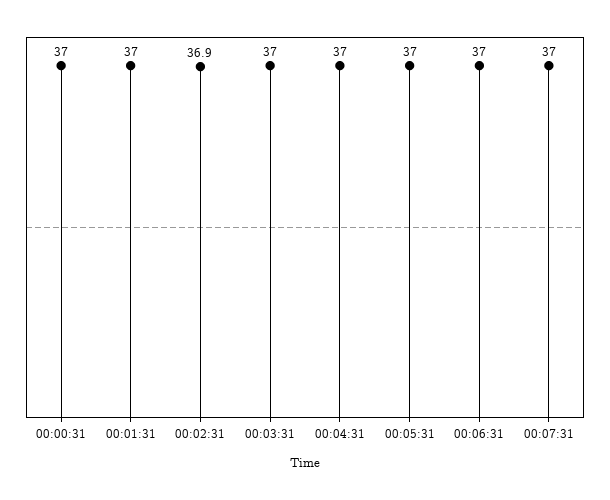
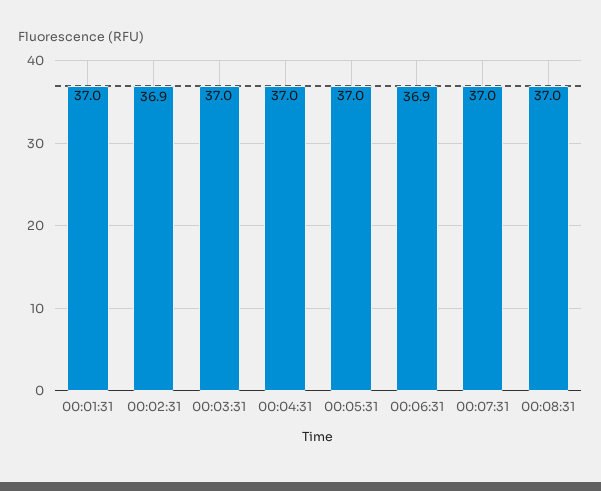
00:00:31: 37 -> none
00:06:31: 37 -> 36.9
00:08:31: none -> 37

